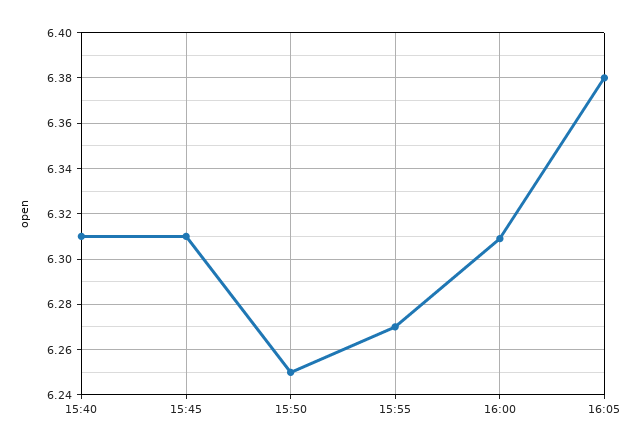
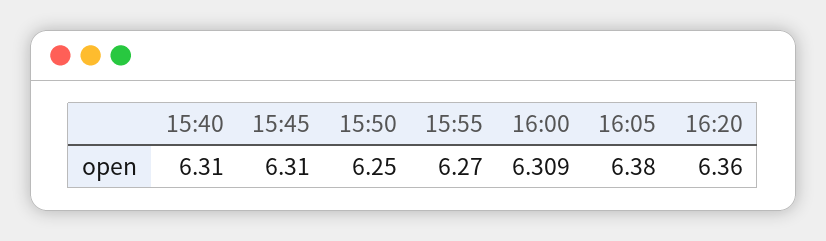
16:20: none -> 6.36

